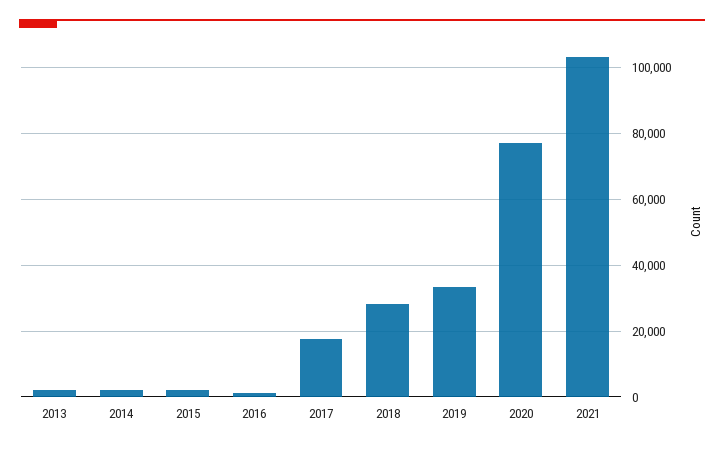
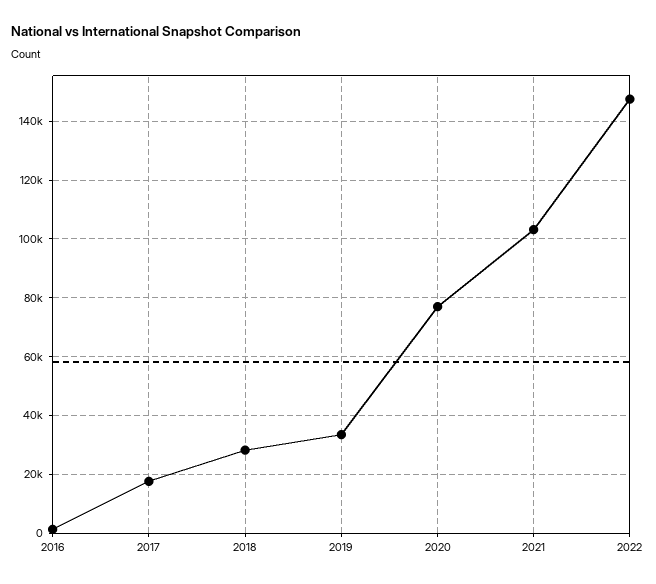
2013: 2000 -> none
2014: 2000 -> none
2015: 2000 -> none
2022: none -> 147500

